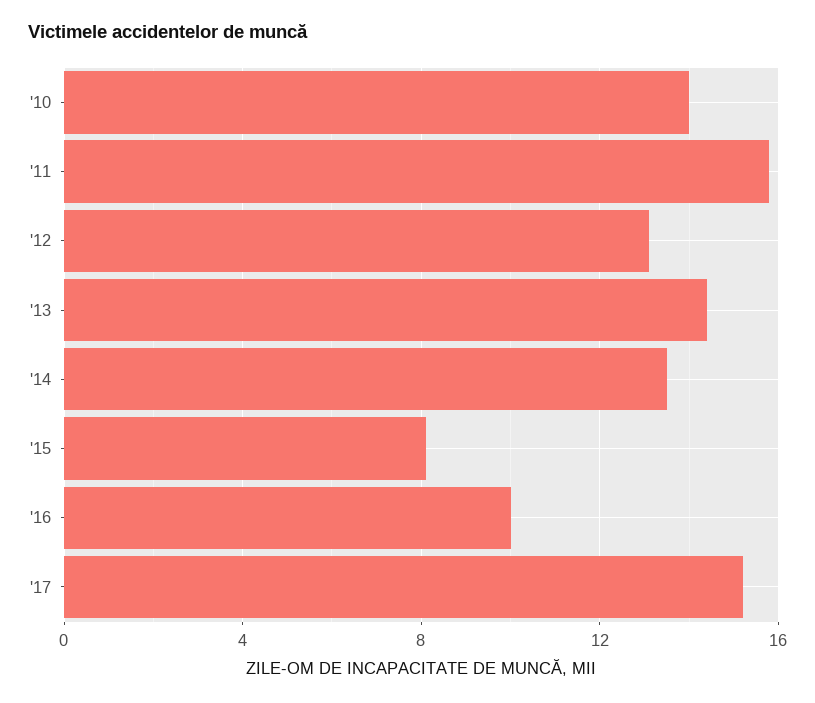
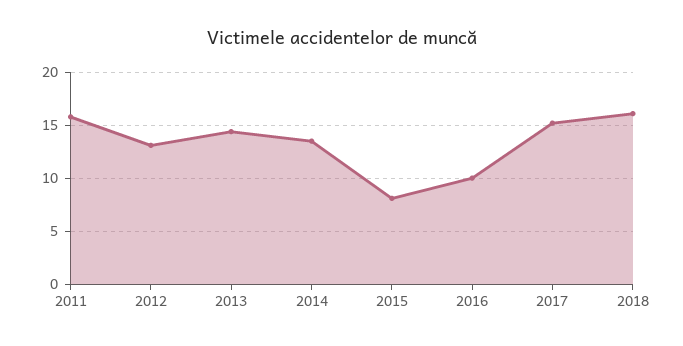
'10: 14 -> none
2018: none -> 16

